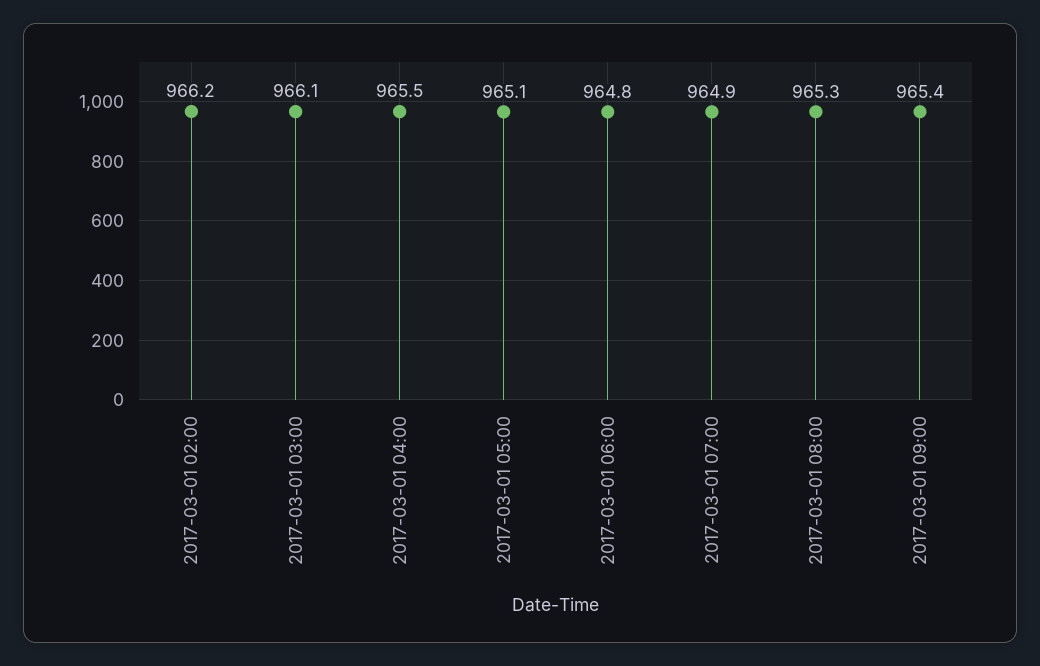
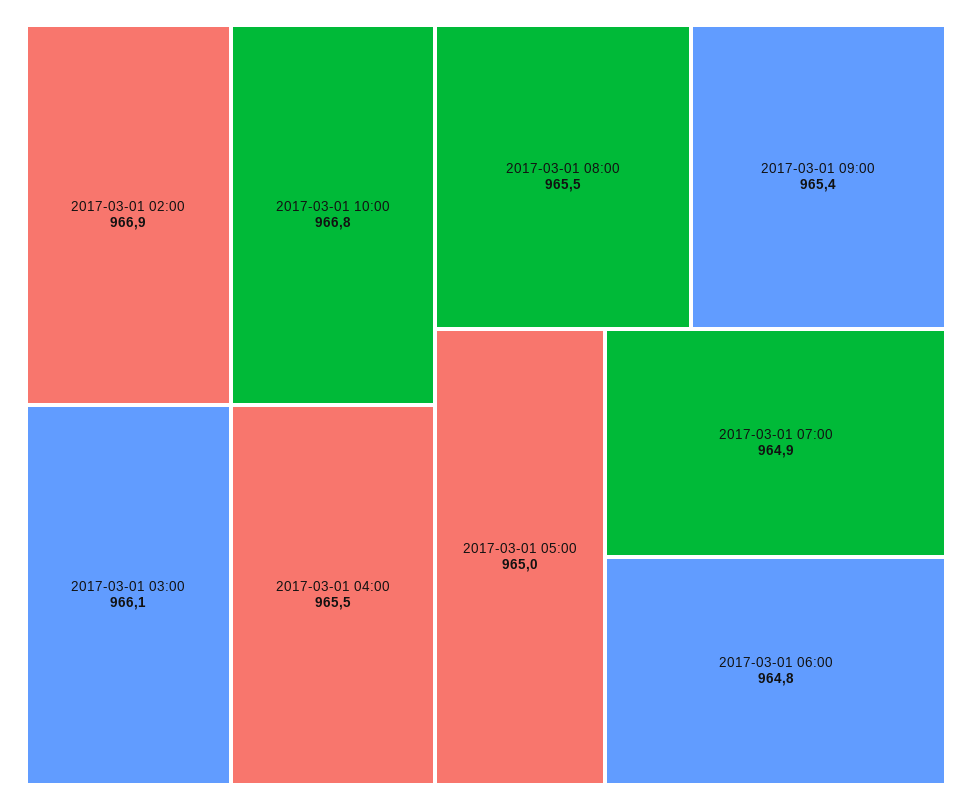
2017-03-01 02:00: 966.2 -> 966.9
2017-03-01 05:00: 965.1 -> 965
2017-03-01 08:00: 965.3 -> 965.5
2017-03-01 10:00: none -> 966.8

